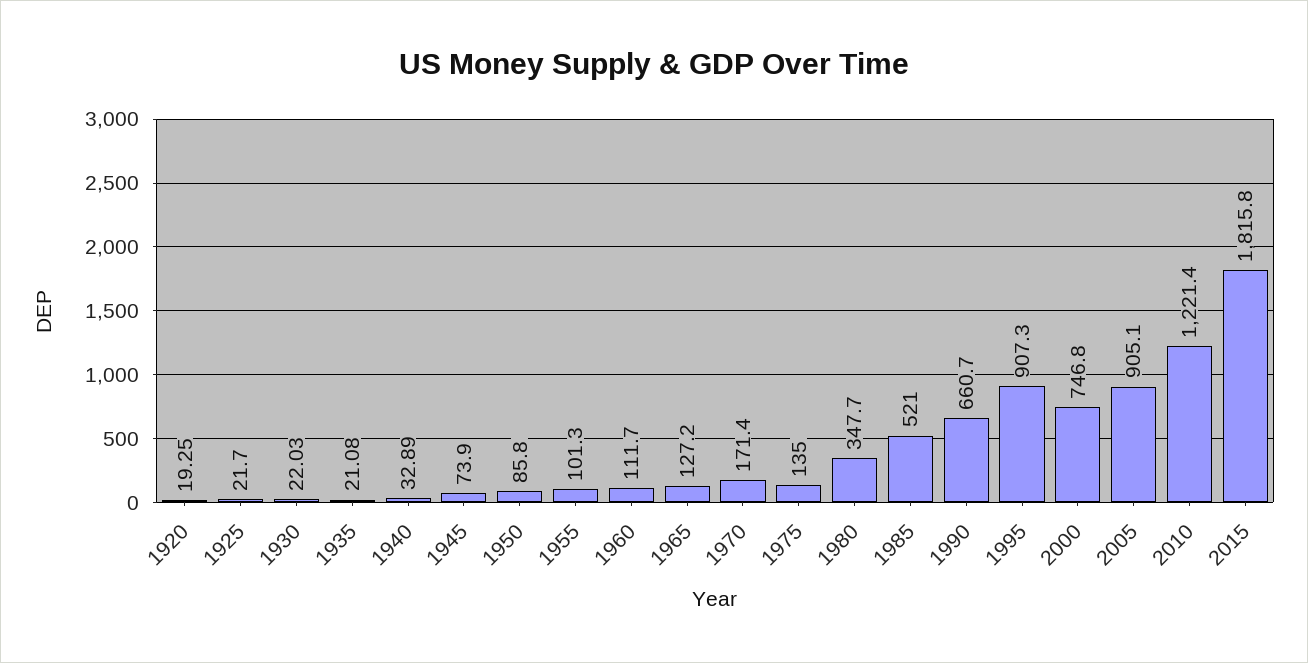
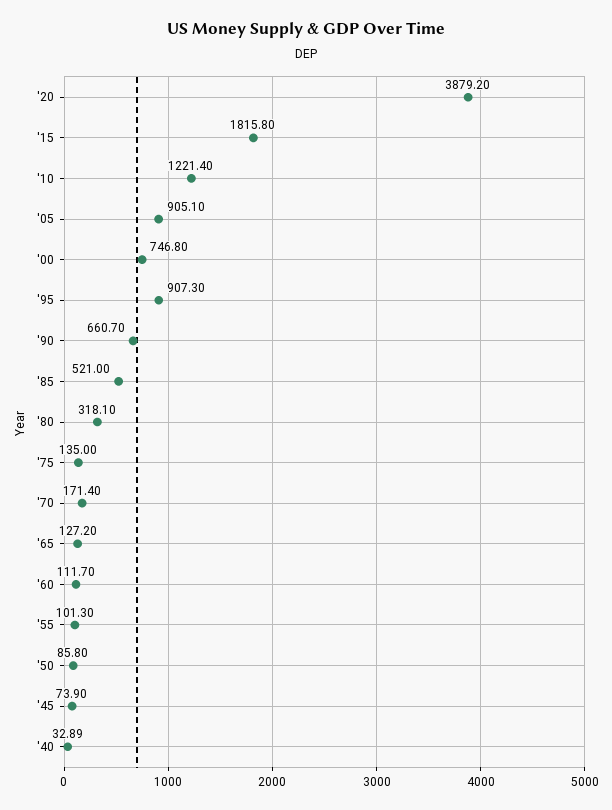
1920: 19.25 -> none
1925: 21.7 -> none
1930: 22.03 -> none
1935: 21.08 -> none
1980: 347.7 -> 318.1
'20: none -> 3879.2

